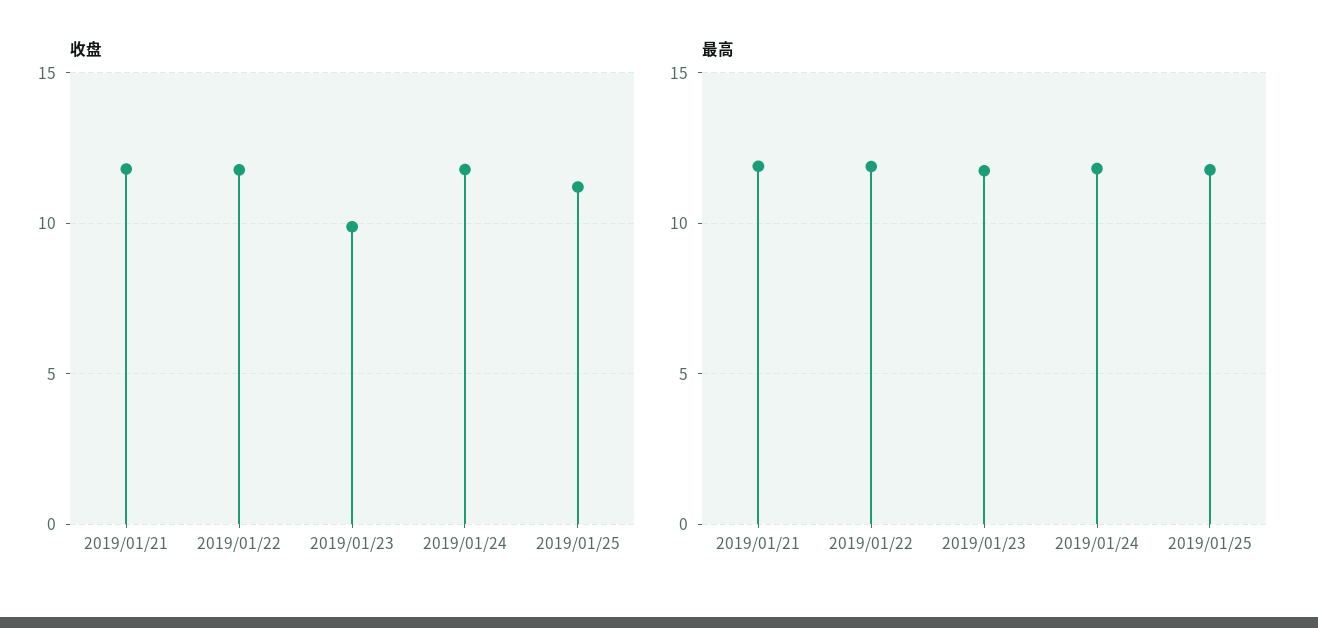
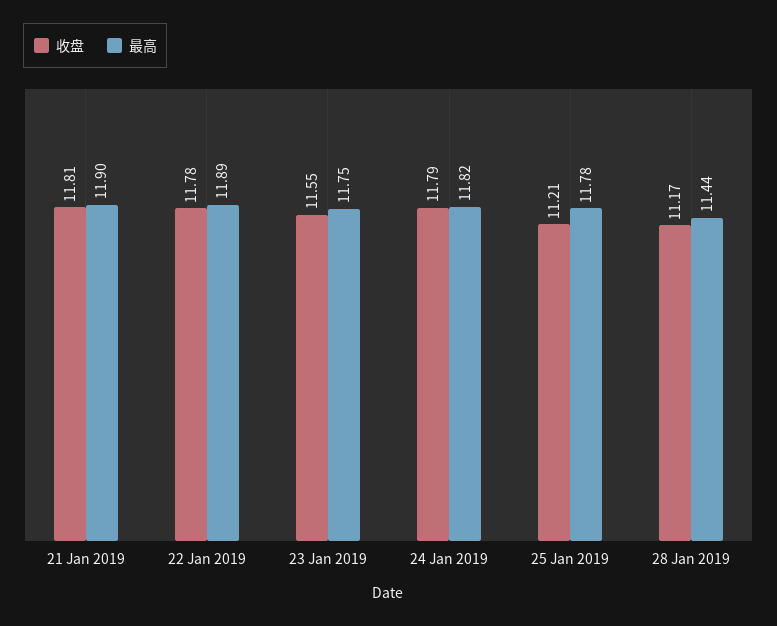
收盘, 2019/01/23: 10 -> 11.55
收盘, 28 Jan 2019: none -> 11.17
最高, 28 Jan 2019: none -> 11.44

